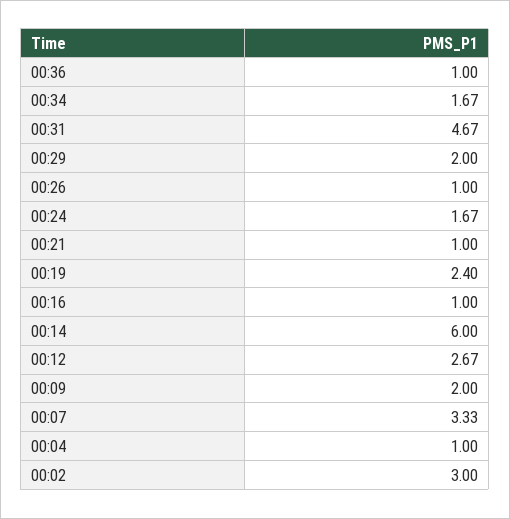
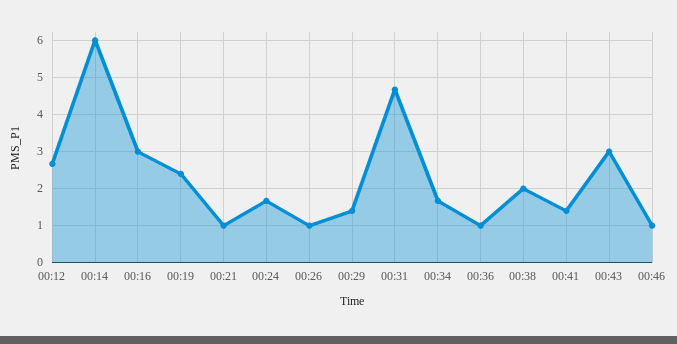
00:29: 2 -> 1.4
00:16: 1 -> 3
00:09: 2 -> none
00:07: 3.33 -> none
00:04: 1 -> none
00:02: 3 -> none
00:38: none -> 2
00:41: none -> 1.4
00:43: none -> 3
00:46: none -> 1

